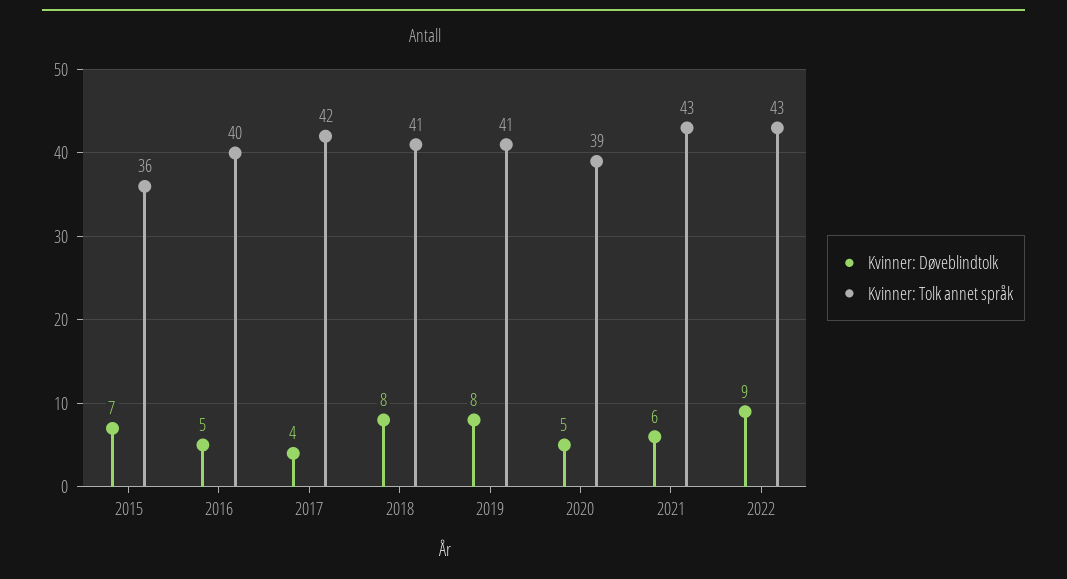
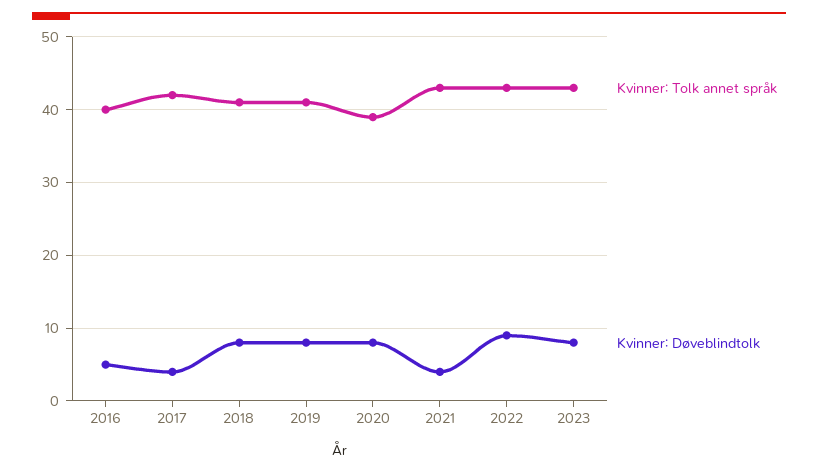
Kvinner: Døveblindtolk, 2015: 7 -> none
Kvinner: Tolk annet språk, 2015: 36 -> none
Kvinner: Døveblindtolk, 2020: 5 -> 8
Kvinner: Døveblindtolk, 2021: 6 -> 4
Kvinner: Tolk annet språk, 2023: none -> 43
Kvinner: Døveblindtolk, 2023: none -> 8

